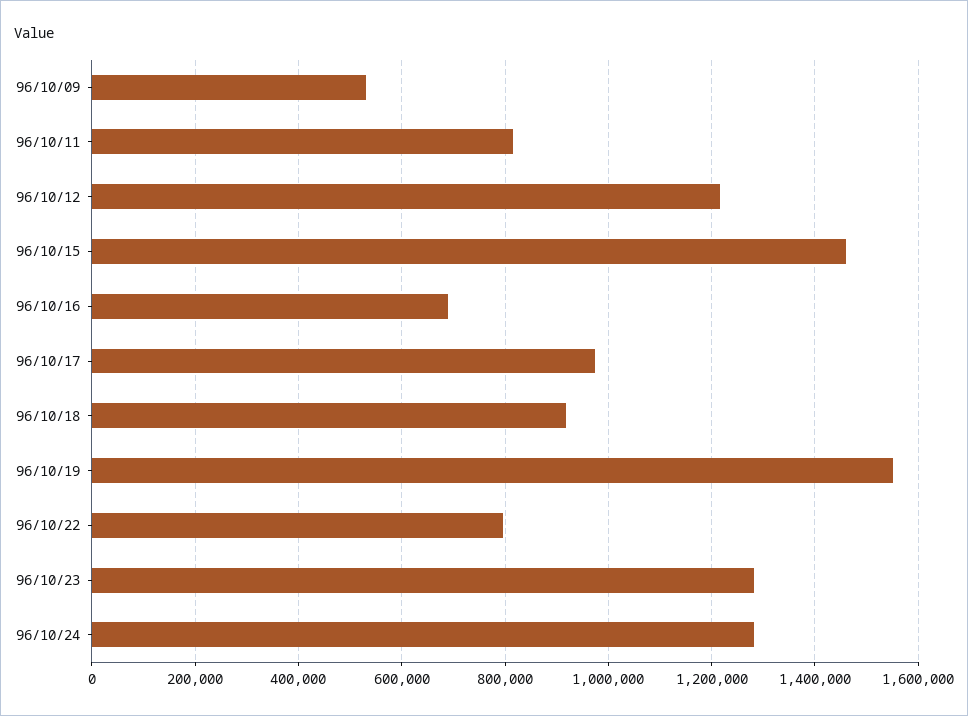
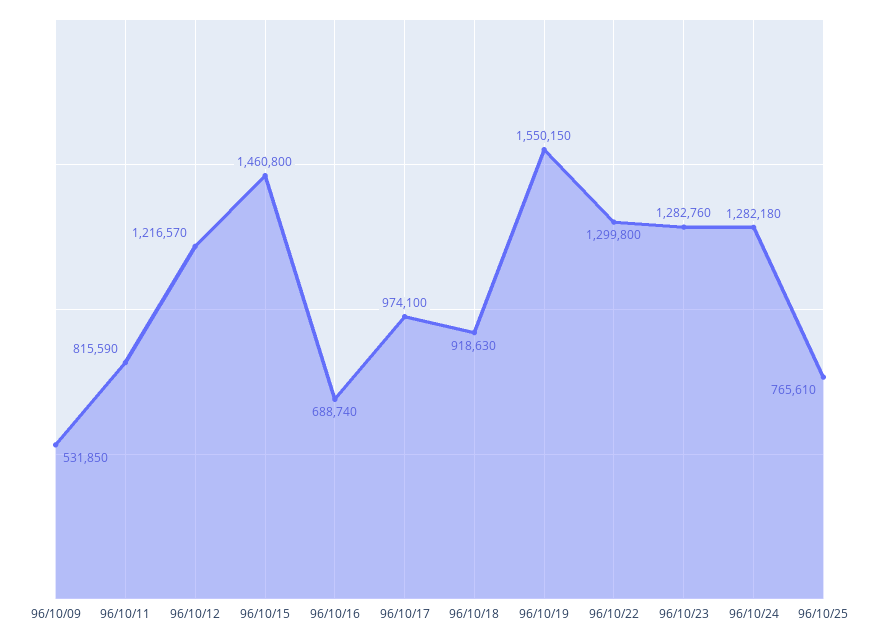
96/10/22: 800000 -> 1299800
96/10/25: none -> 765610

